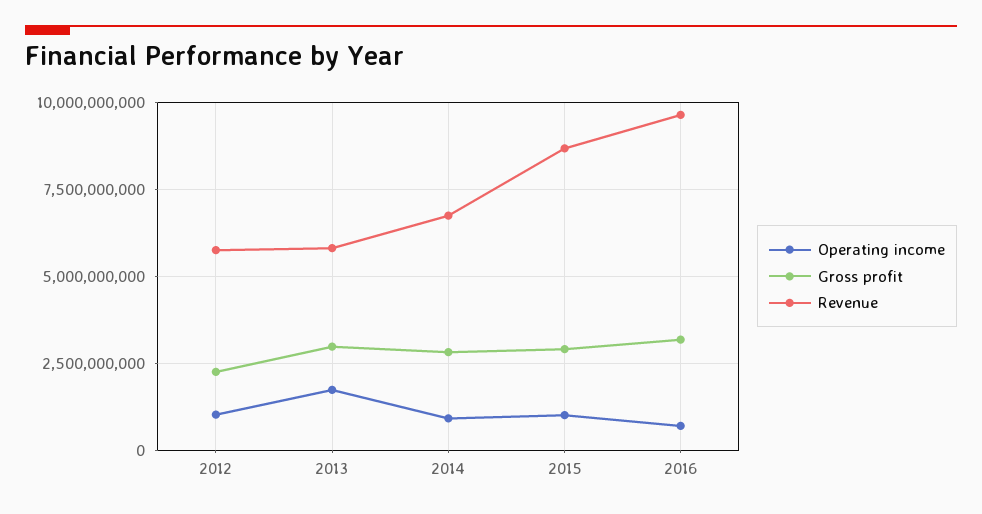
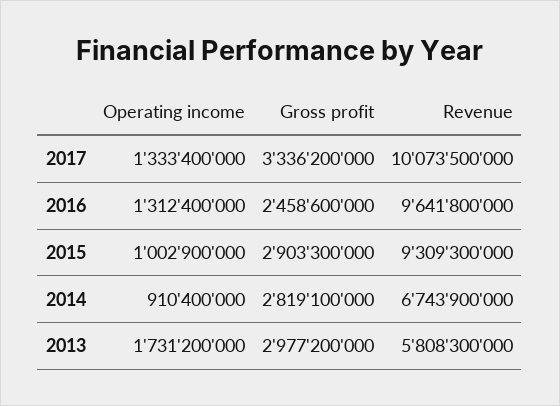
Operating income, 2012: 1000000000 -> none
Gross profit, 2012: 2250000000 -> none
Revenue, 2012: 5750000000 -> none
Revenue, 2015: 8750000000 -> 9309300000
Operating income, 2016: 750000000 -> 1312400000
Gross profit, 2016: 3250000000 -> 2458600000
Operating income, 2017: none -> 1333400000
Gross profit, 2017: none -> 3336200000
Revenue, 2017: none -> 10073500000

